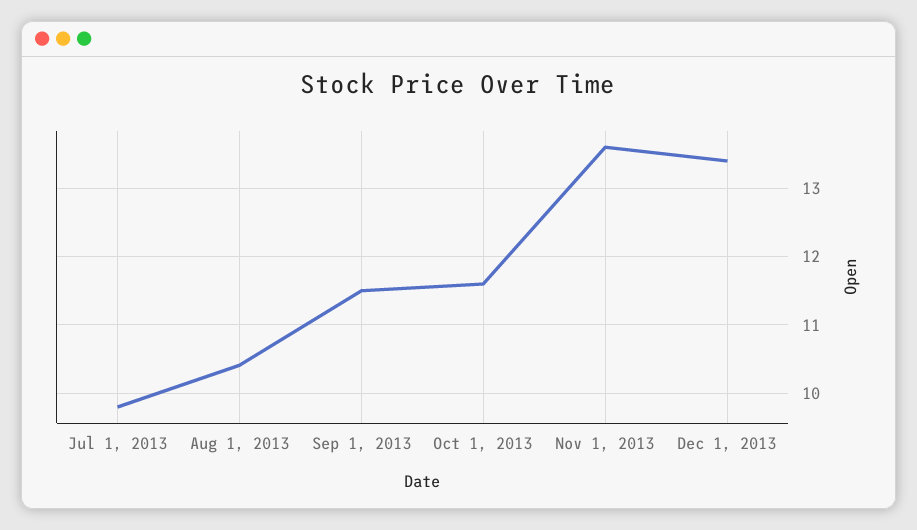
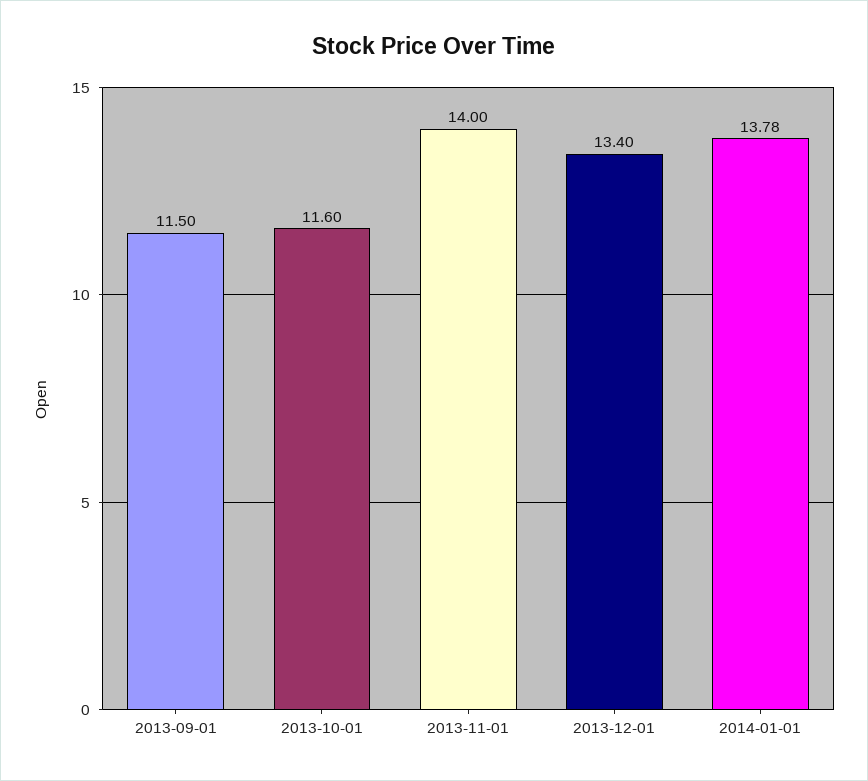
Jul 1, 2013: 9.8 -> none
Aug 1, 2013: 10.4 -> none
Nov 1, 2013: 13.6 -> 14
2014-01-01: none -> 13.78

